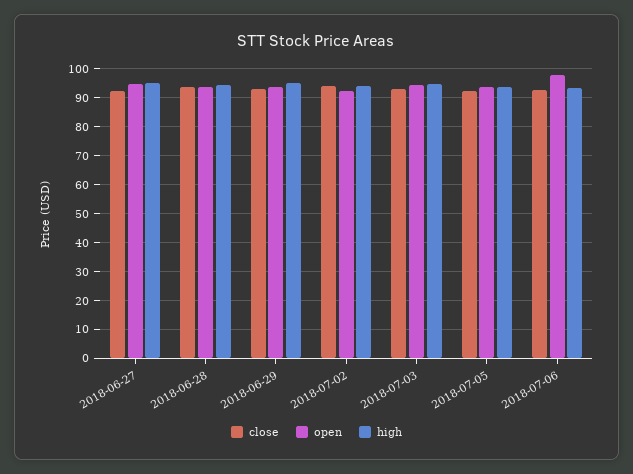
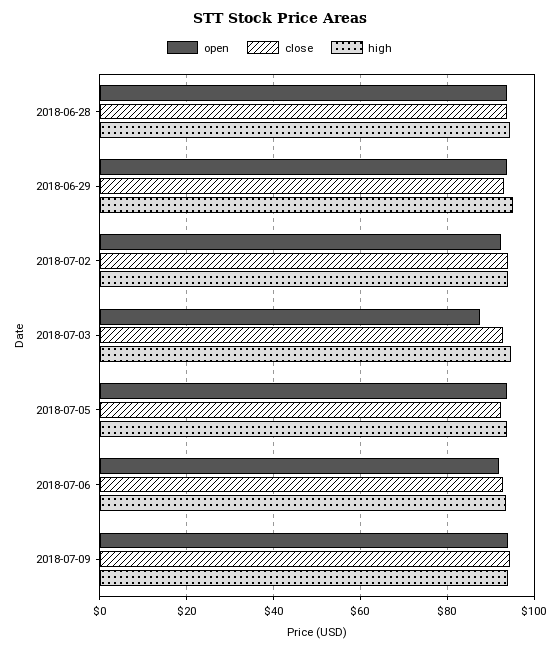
close, 2018-06-27: 92.5 -> none
open, 2018-06-27: 95 -> none
high, 2018-06-27: 95 -> none
open, 2018-07-03: 95 -> 88
open, 2018-07-06: 97.5 -> 92
open, 2018-07-09: none -> 94
close, 2018-07-09: none -> 94
high, 2018-07-09: none -> 94

